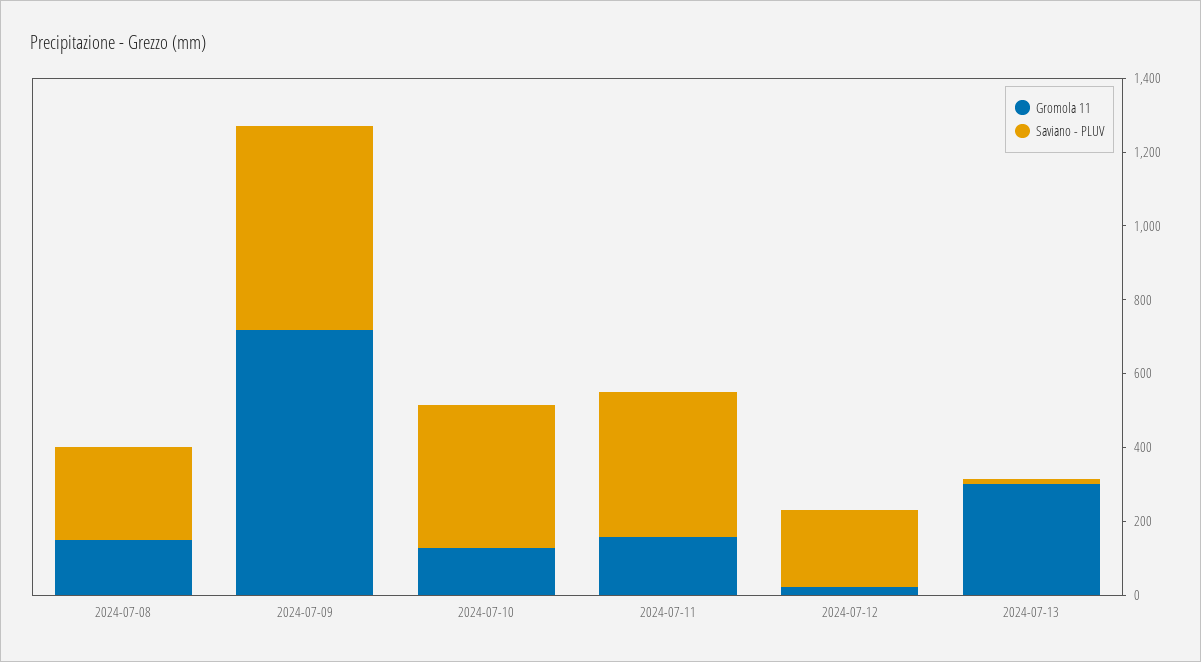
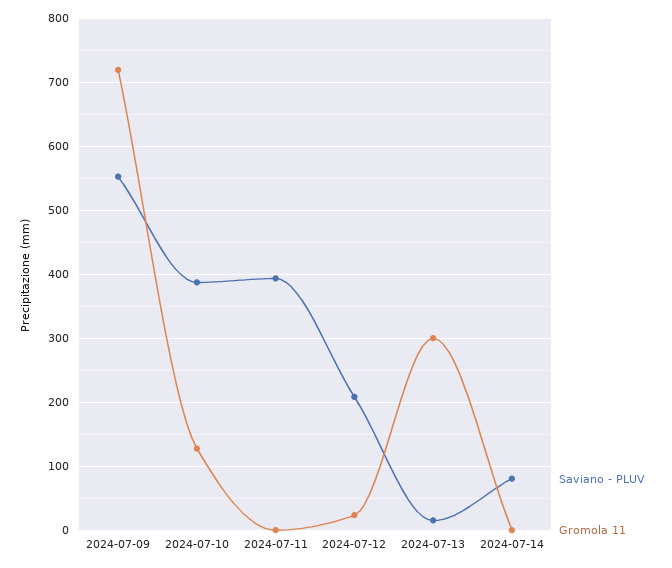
Gromola 11, 2024-07-08: 150 -> none
Saviano - PLUV, 2024-07-08: 250 -> none
Gromola 11, 2024-07-11: 150 -> 0
Saviano - PLUV, 2024-07-14: none -> 80
Gromola 11, 2024-07-14: none -> 0

